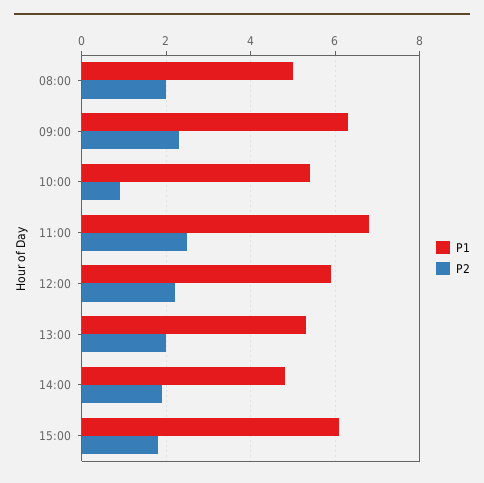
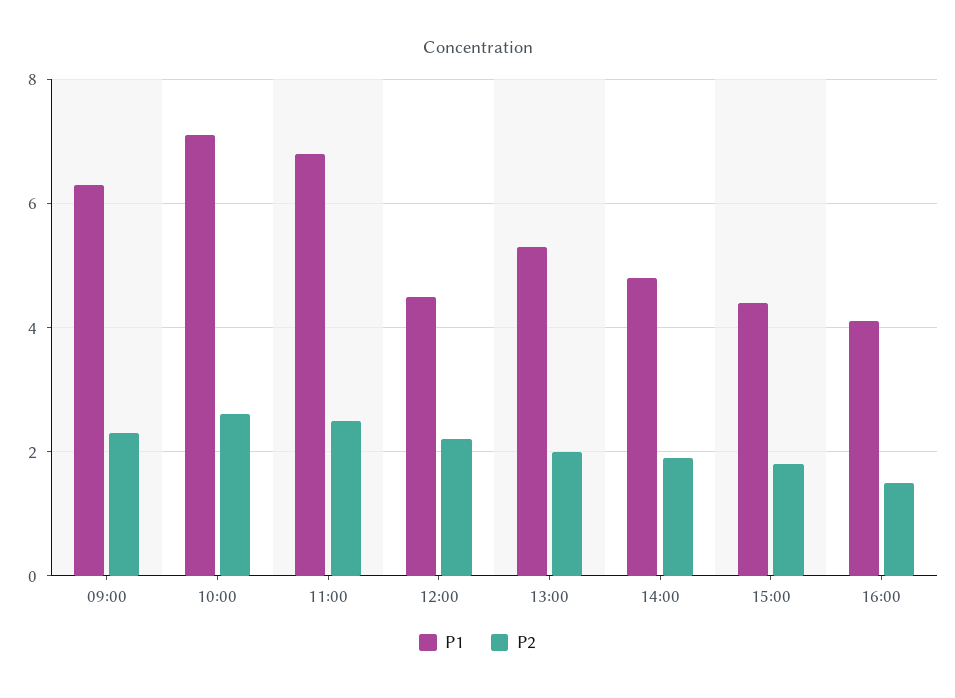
P1, 08:00: 5 -> none
P2, 08:00: 2 -> none
P1, 10:00: 5.5 -> 7
P2, 10:00: 1 -> 2.5
P1, 12:00: 6 -> 4.5
P1, 15:00: 6 -> 4.5
P1, 16:00: none -> 4
P2, 16:00: none -> 1.5

